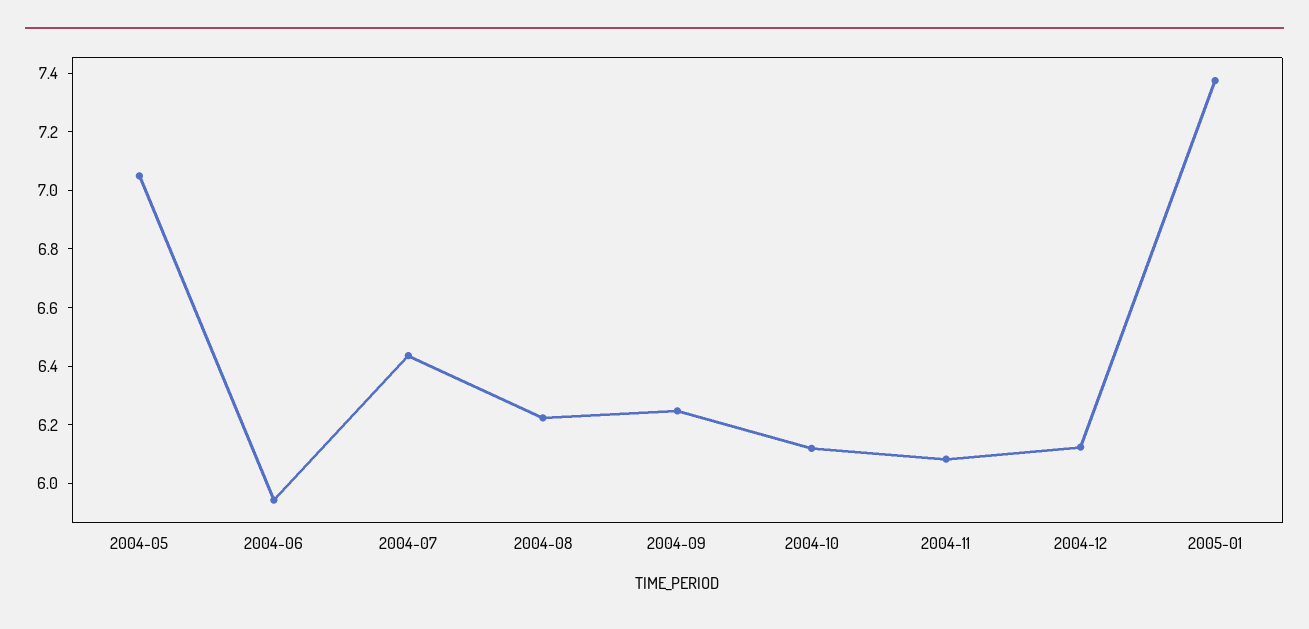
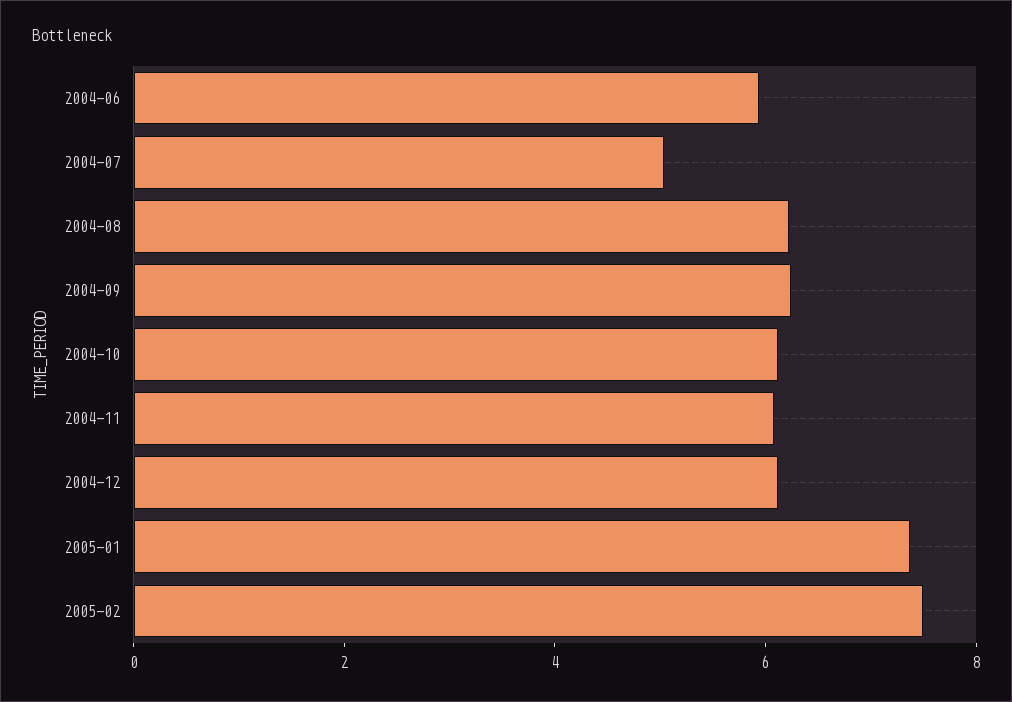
2004-05: 7.05 -> none
2004-07: 6.45 -> 5
2005-02: none -> 7.5

